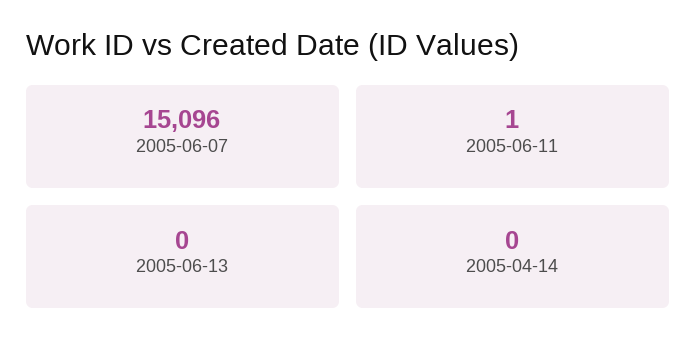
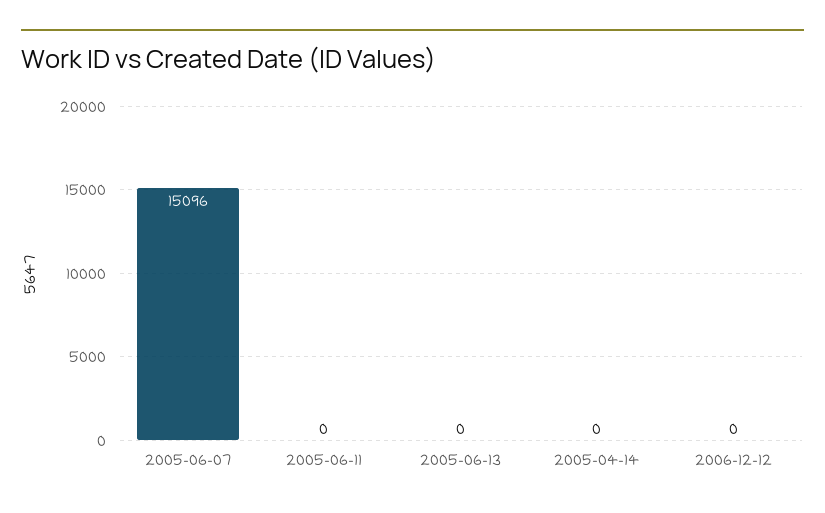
2005-06-11: 1 -> 0
2006-12-12: none -> 0

